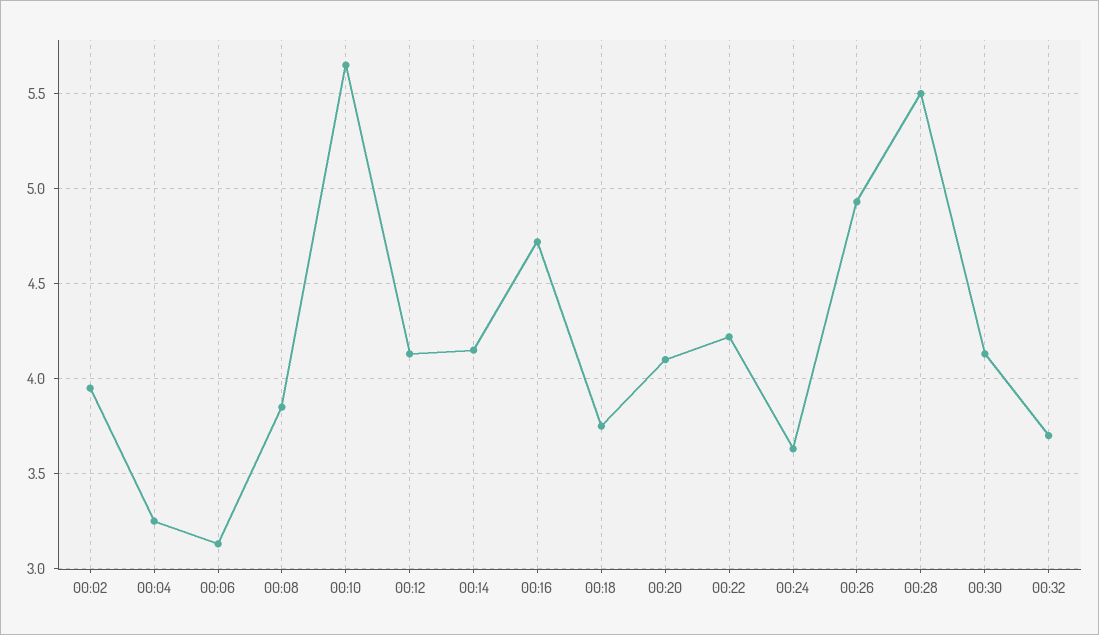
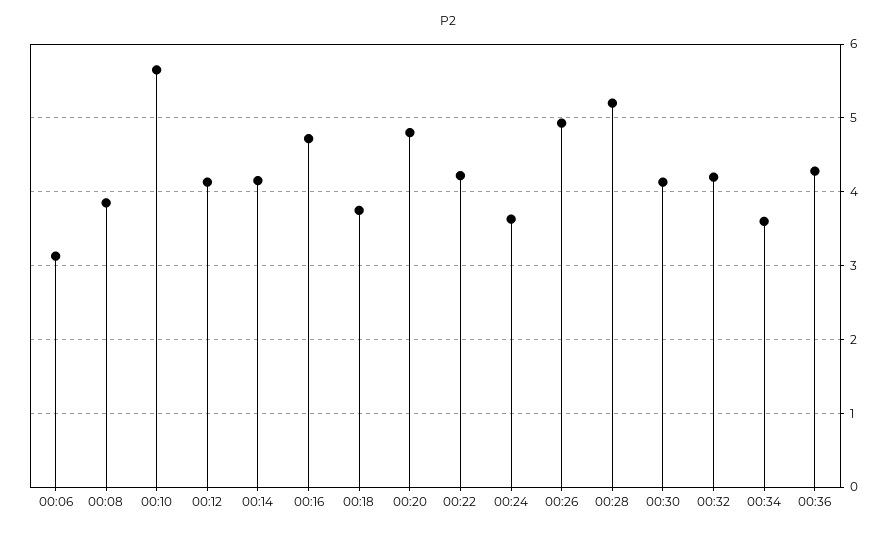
00:02: 3.95 -> none
00:04: 3.25 -> none
00:20: 4.1 -> 4.8
00:28: 5.5 -> 5.2
00:32: 3.7 -> 4.2
00:34: none -> 3.6
00:36: none -> 4.3

